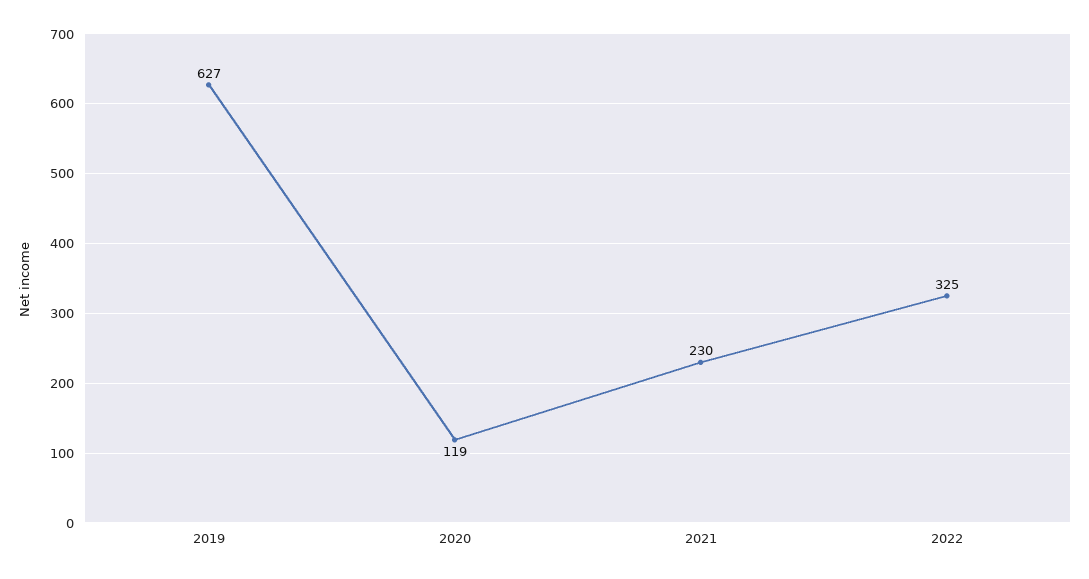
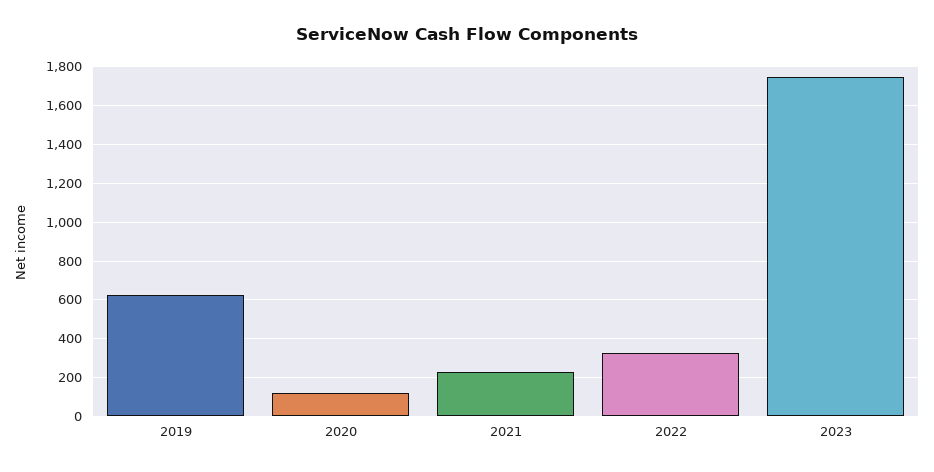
2023: none -> 1750

